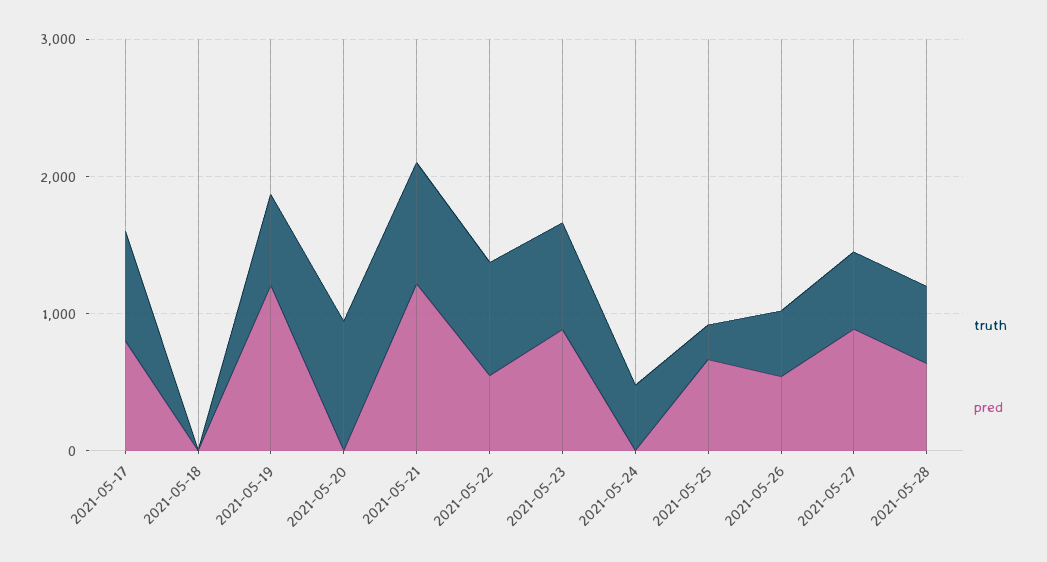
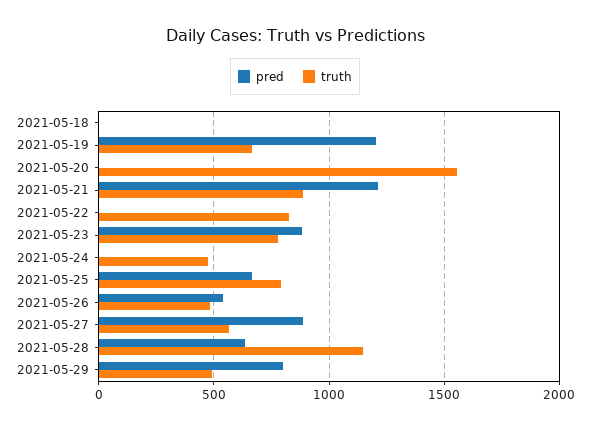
truth, 2021-05-17: 800 -> none
pred, 2021-05-17: 800 -> none
truth, 2021-05-20: 1000 -> 1550
pred, 2021-05-22: 600 -> 0
truth, 2021-05-25: 200 -> 800
truth, 2021-05-28: 600 -> 1150
pred, 2021-05-29: none -> 800
truth, 2021-05-29: none -> 500

